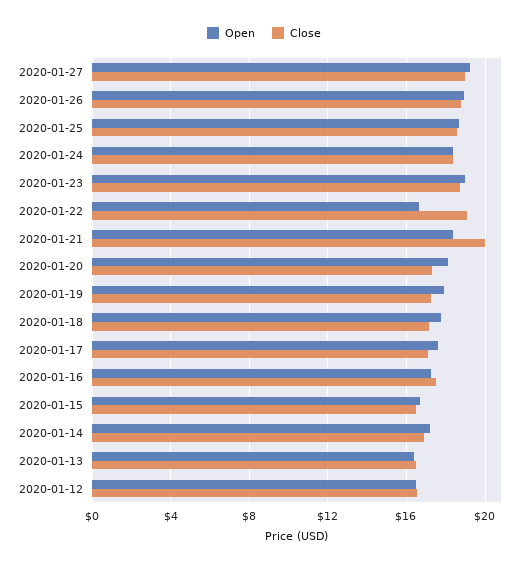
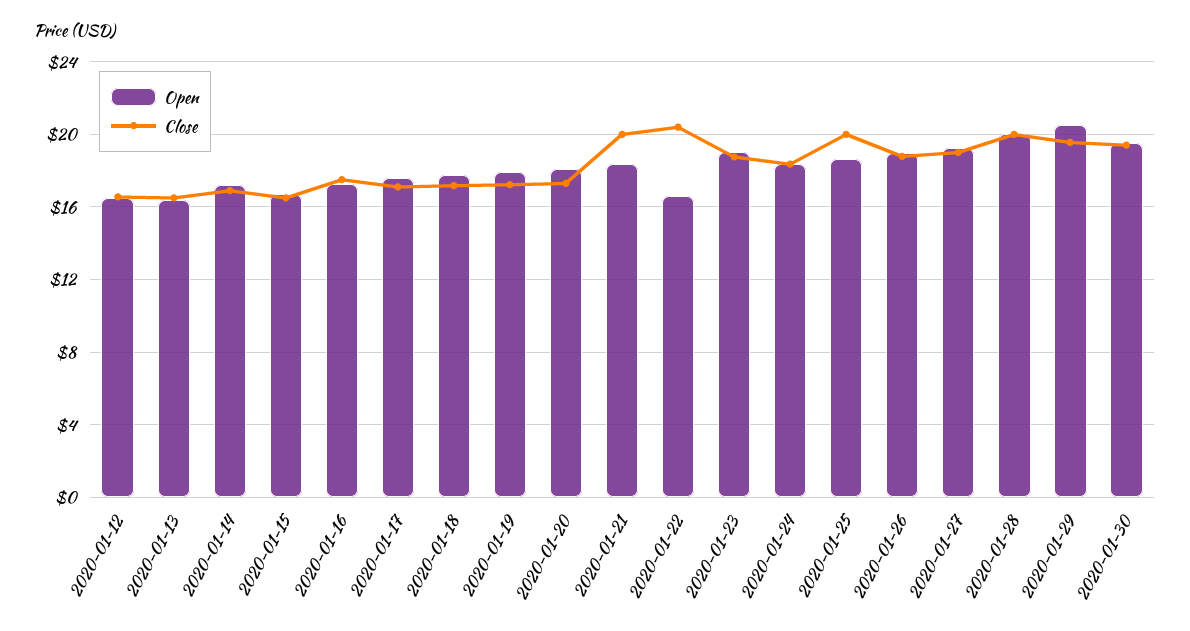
Close, 2020-01-25: 18.5 -> 20
Close, 2020-01-22: 19 -> 20.5
Open, 2020-01-28: none -> 20
Close, 2020-01-28: none -> 20
Open, 2020-01-29: none -> 20.5
Close, 2020-01-29: none -> 19.5
Open, 2020-01-30: none -> 19.5
Close, 2020-01-30: none -> 19.5

